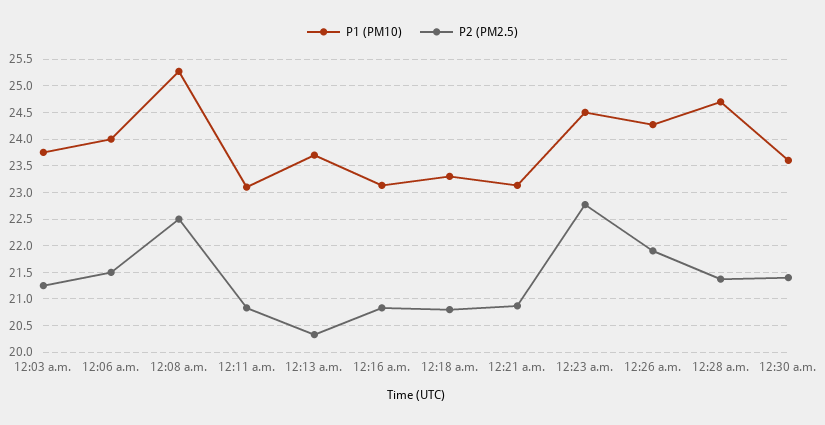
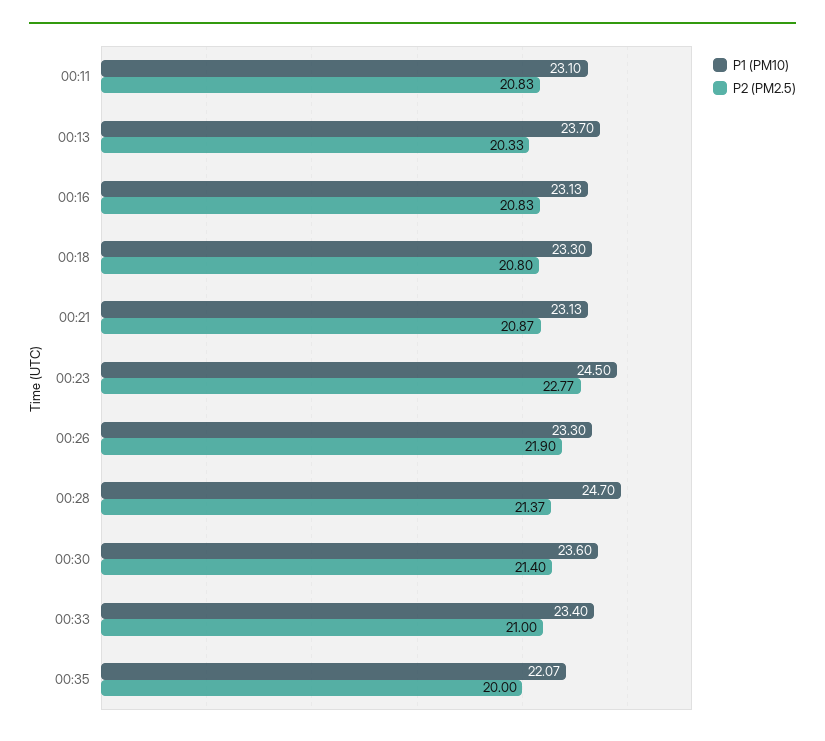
P1 (PM10), 12:03 a.m.: 23.75 -> none
P2 (PM2.5), 12:03 a.m.: 21.25 -> none
P1 (PM10), 12:06 a.m.: 24 -> none
P2 (PM2.5), 12:06 a.m.: 21.5 -> none
P1 (PM10), 12:08 a.m.: 25.25 -> none
P2 (PM2.5), 12:08 a.m.: 22.5 -> none
P1 (PM10), 12:26 a.m.: 24.25 -> 23.3
P1 (PM10), 00:33: none -> 23.4
P2 (PM2.5), 00:33: none -> 21
P1 (PM10), 00:35: none -> 22.07
P2 (PM2.5), 00:35: none -> 20

